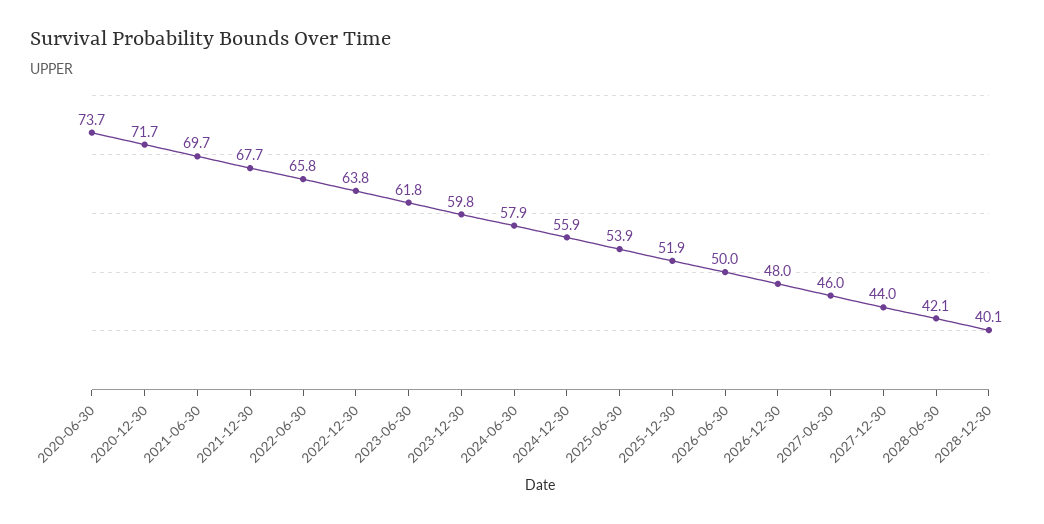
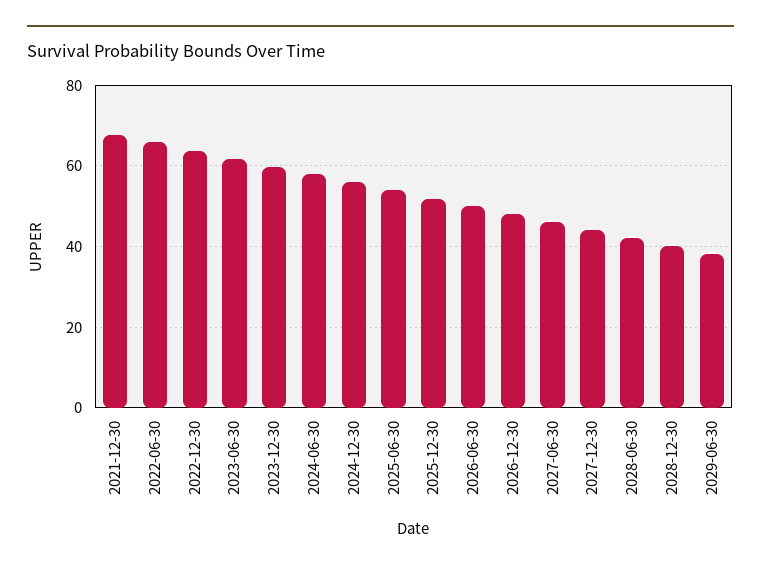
2020-06-30: 73.7 -> none
2020-12-30: 71.7 -> none
2021-06-30: 69.7 -> none
2029-06-30: none -> 38

